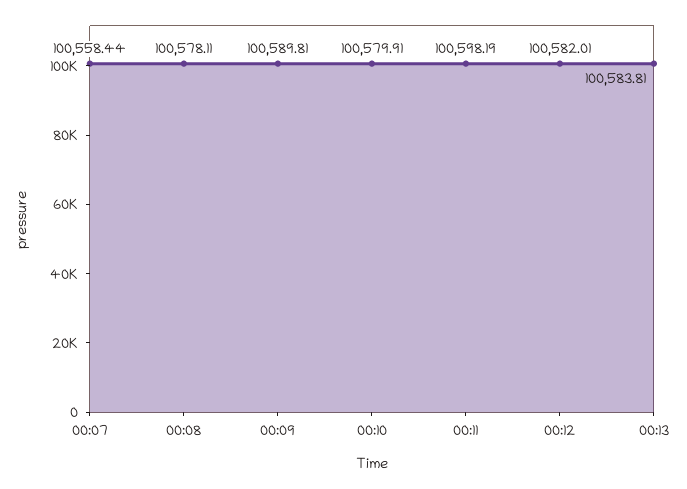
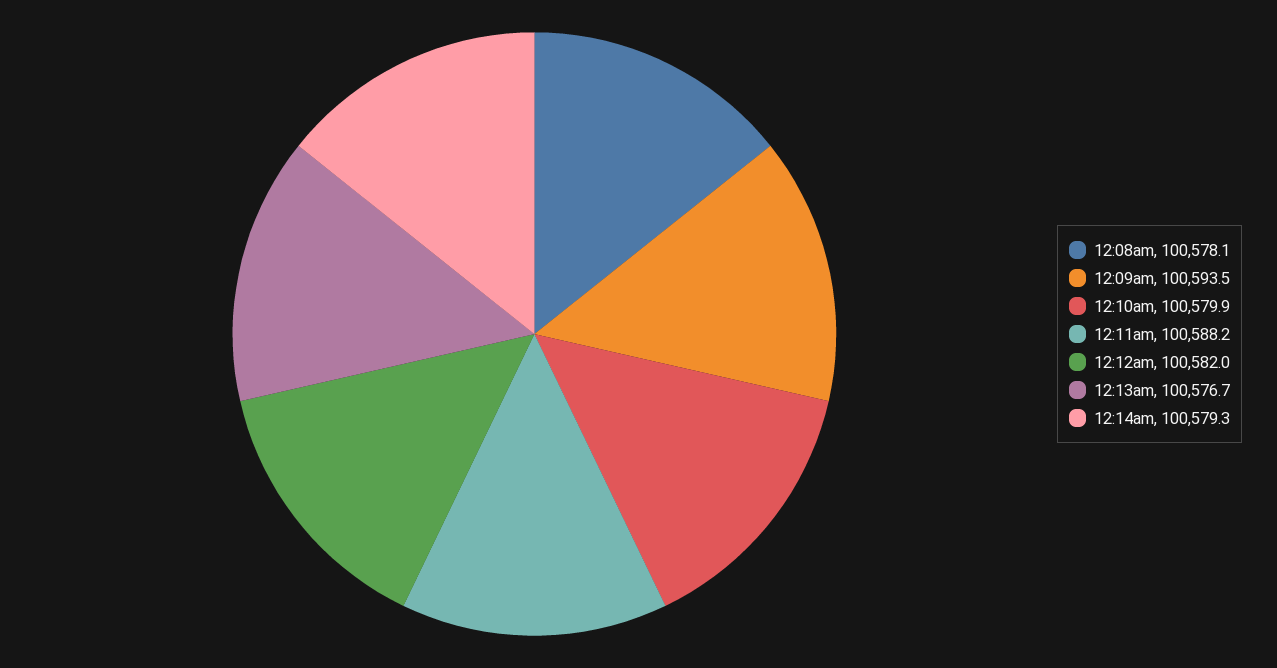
00:07: 100558.44 -> none
00:09: 100589.81 -> 100593.5
00:11: 100598.19 -> 100588.2
00:13: 100583.81 -> 100576.7
12:14am: none -> 100579.3

